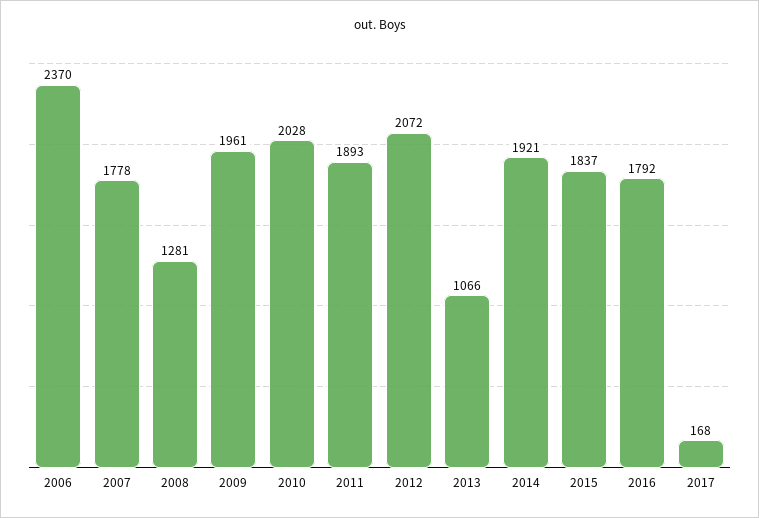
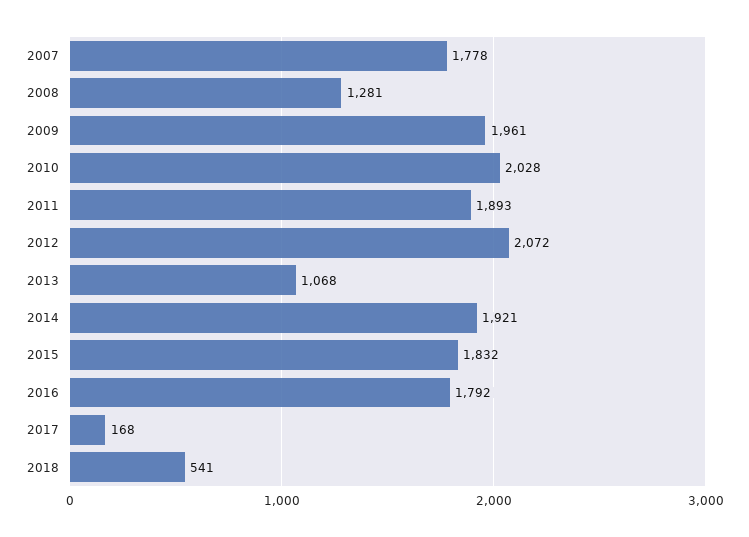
2006: 2370 -> none
2013: 1066 -> 1068
2015: 1837 -> 1832
2018: none -> 541

